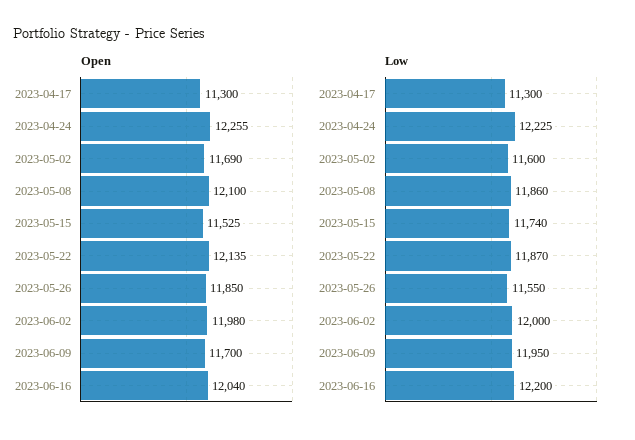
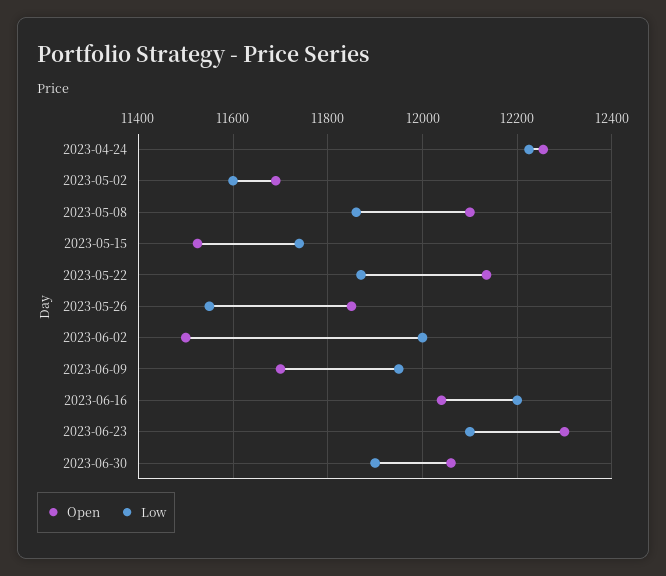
Open, 2023-04-17: 11300 -> none
Open, 2023-06-02: 11980 -> 11500
Low, 2023-04-17: 11300 -> none
Open, 2023-06-23: none -> 12300
Low, 2023-06-23: none -> 12100
Open, 2023-06-30: none -> 12060
Low, 2023-06-30: none -> 11900

